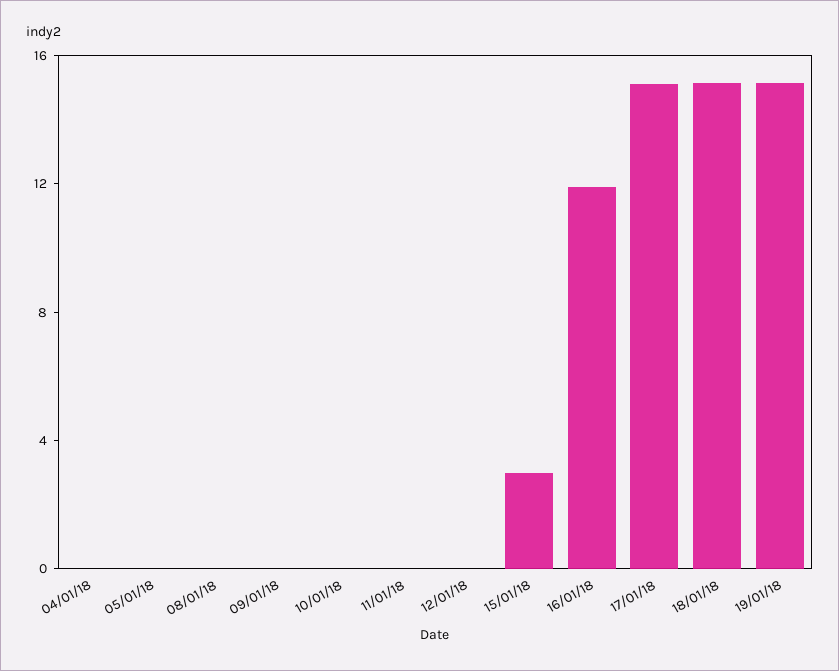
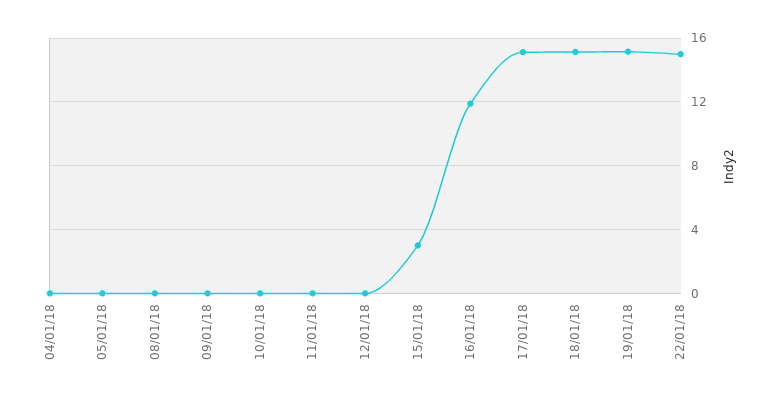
22/01/18: none -> 15

